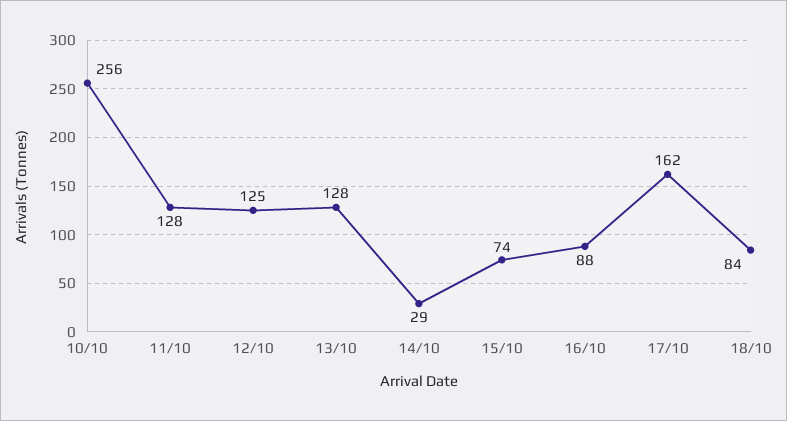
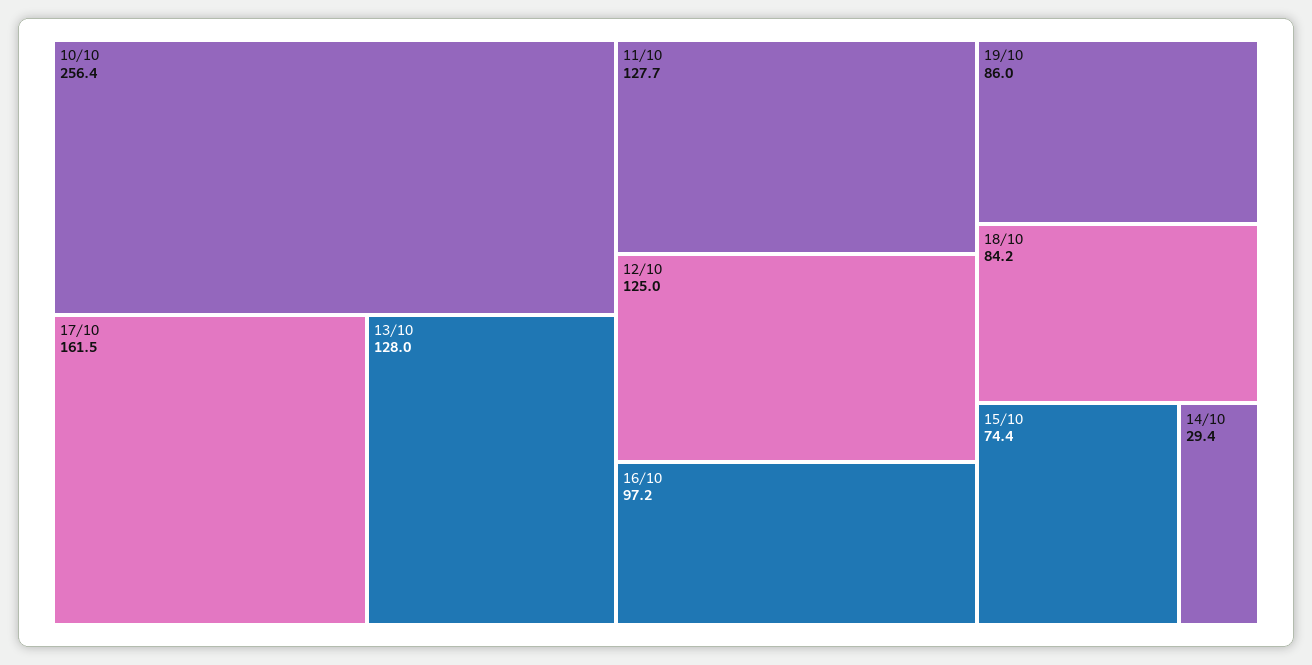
16/10: 88 -> 97.2
19/10: none -> 86

